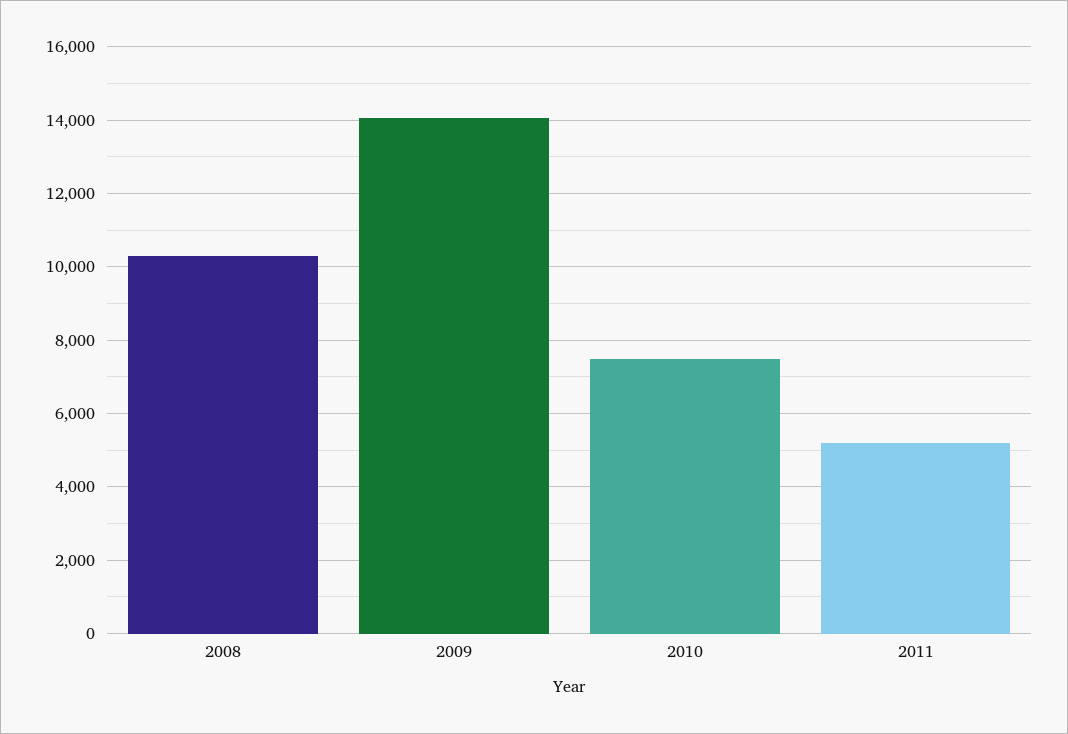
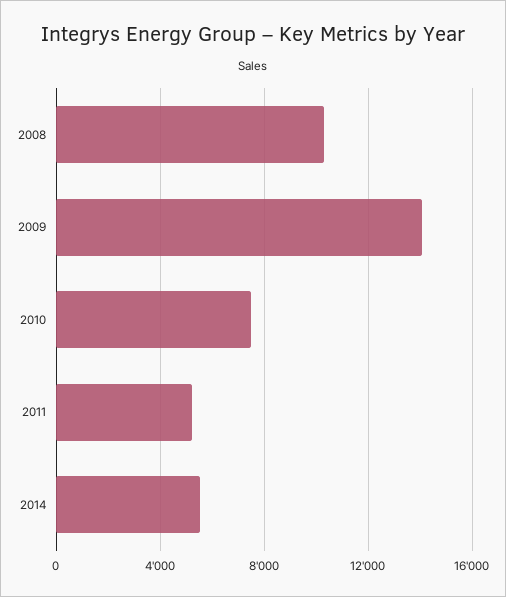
2014: none -> 5500

